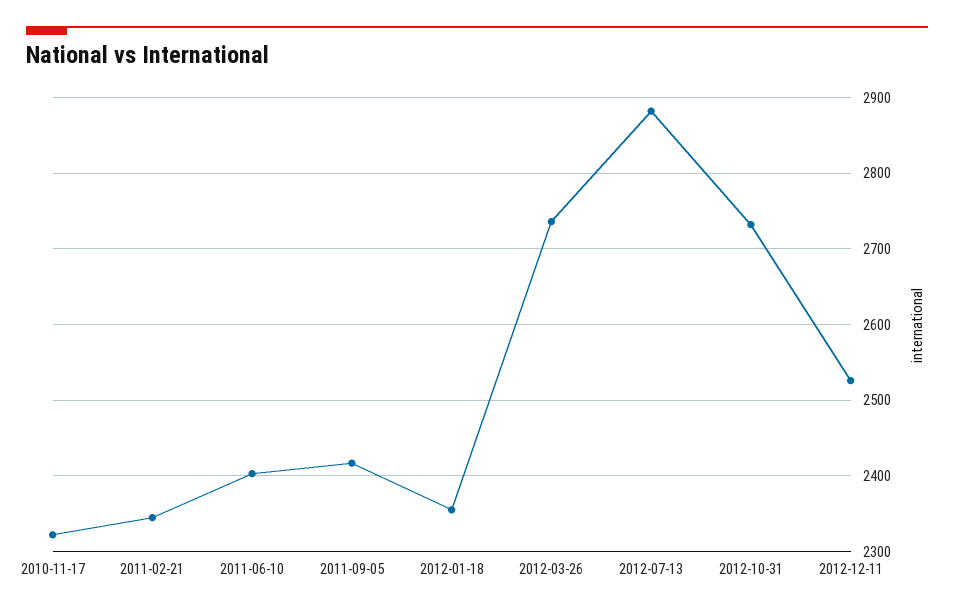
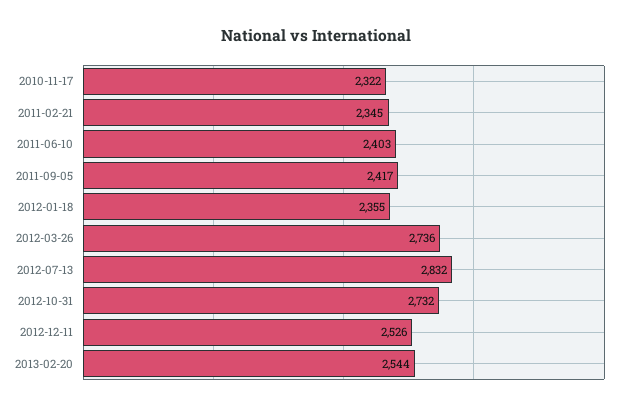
2012-07-13: 2880 -> 2832
2013-02-20: none -> 2544

